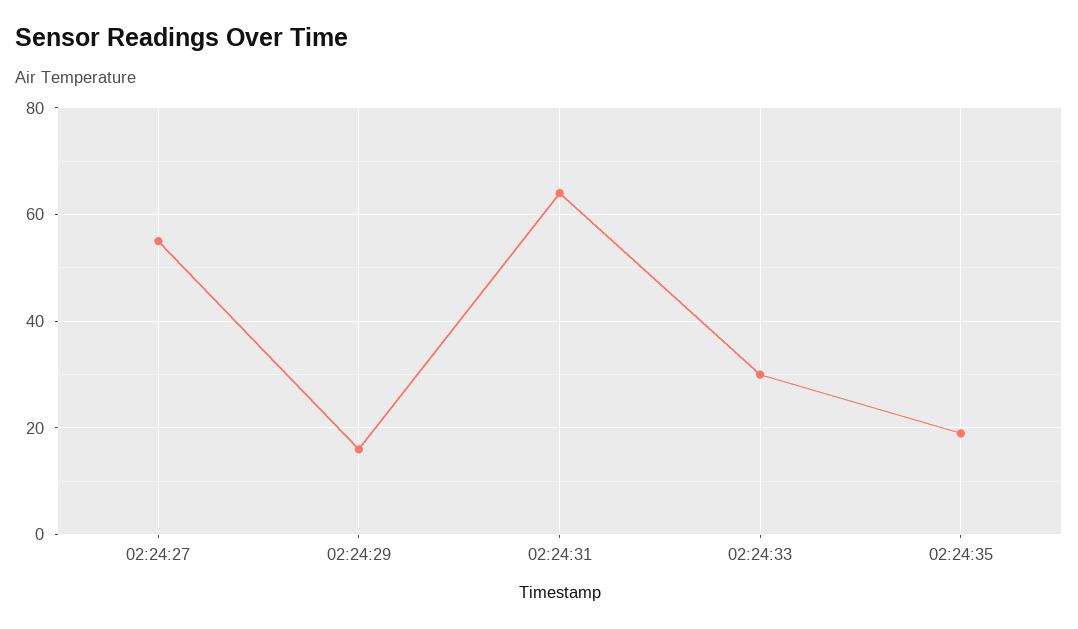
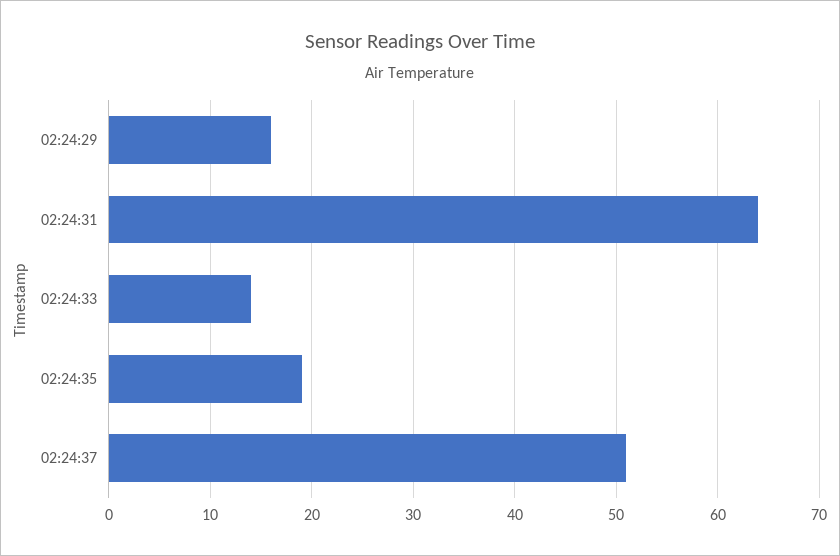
02:24:27: 55 -> none
02:24:33: 30 -> 14
02:24:37: none -> 51

